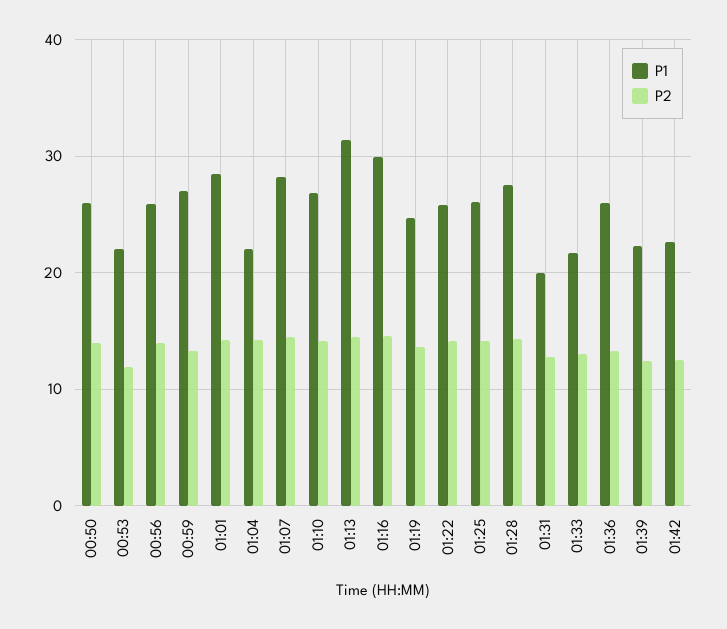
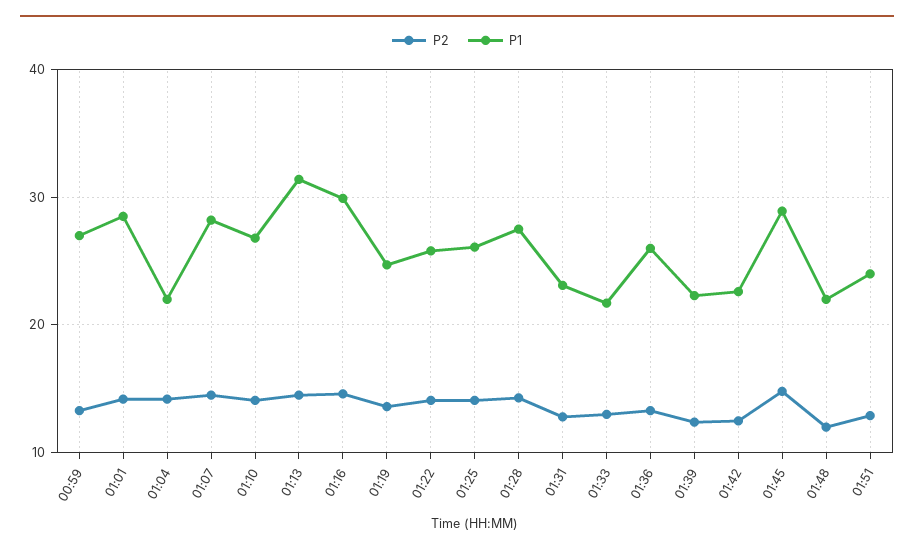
P1, 00:50: 26 -> none
P2, 00:50: 14 -> none
P1, 00:53: 22 -> none
P2, 00:53: 12 -> none
P1, 00:56: 26 -> none
P2, 00:56: 14 -> none
P1, 01:31: 20 -> 23
P2, 01:45: none -> 15
P1, 01:45: none -> 29
P2, 01:48: none -> 12
P1, 01:48: none -> 22
P2, 01:51: none -> 13
P1, 01:51: none -> 24

